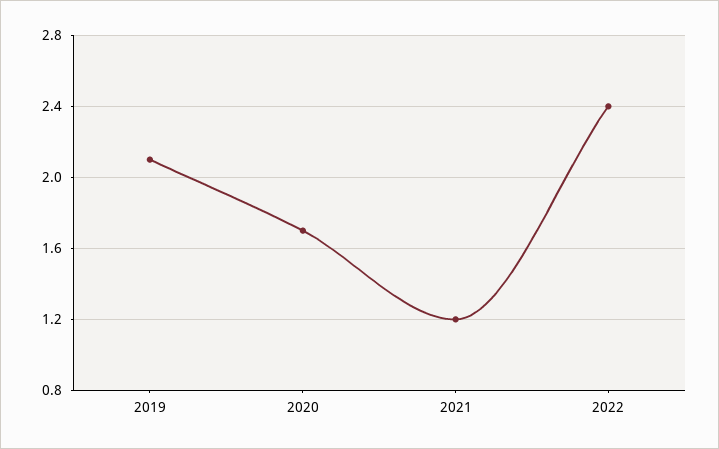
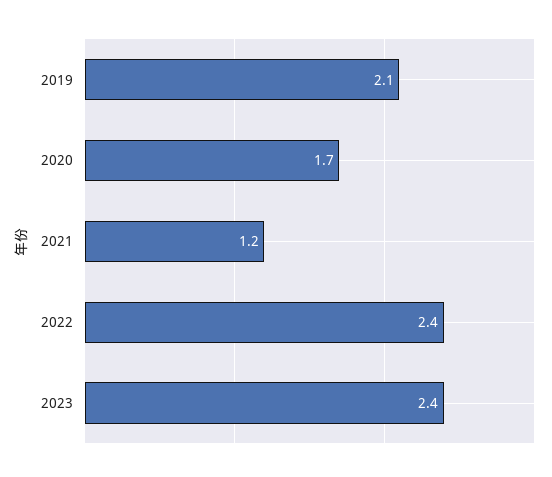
2023: none -> 2.4

